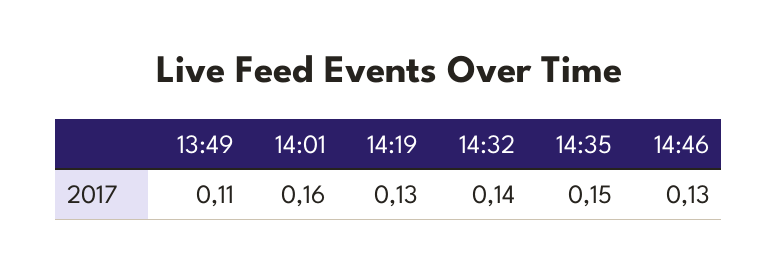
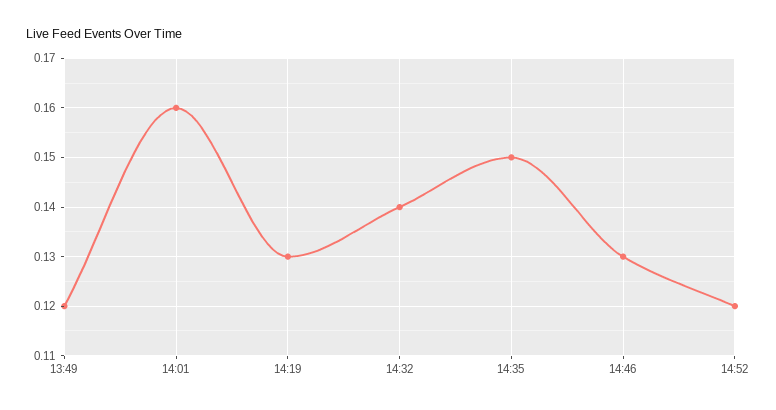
13:49: 0.11 -> 0.12
14:52: none -> 0.12

